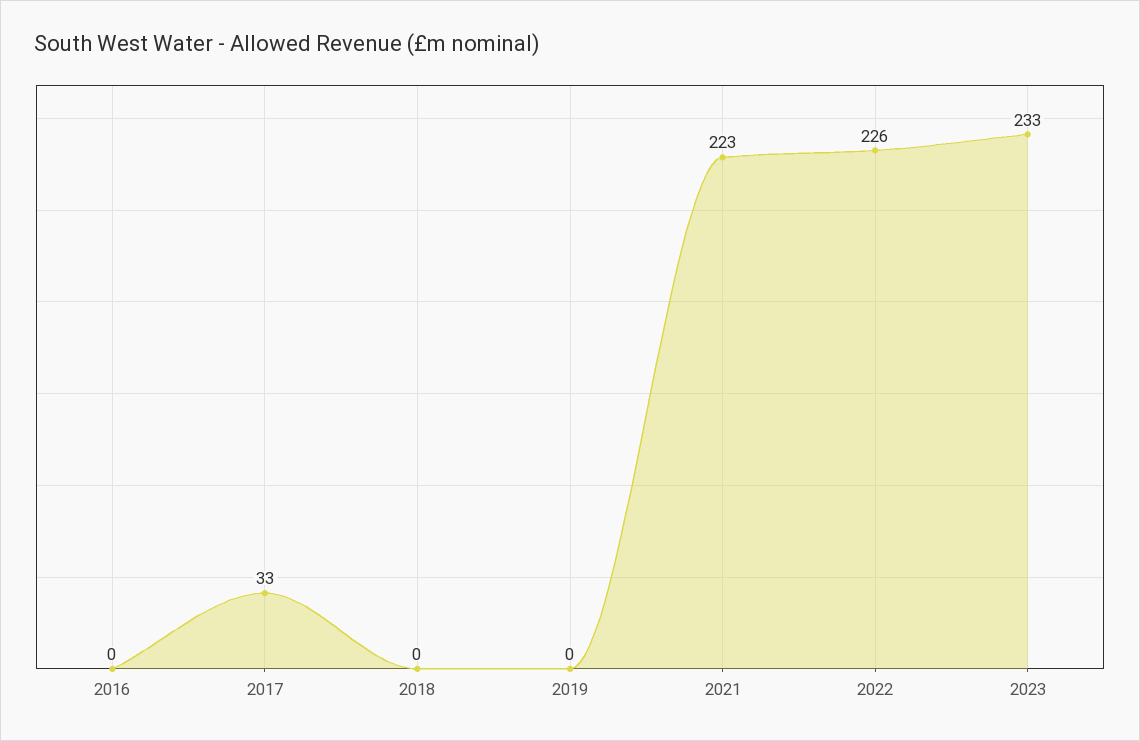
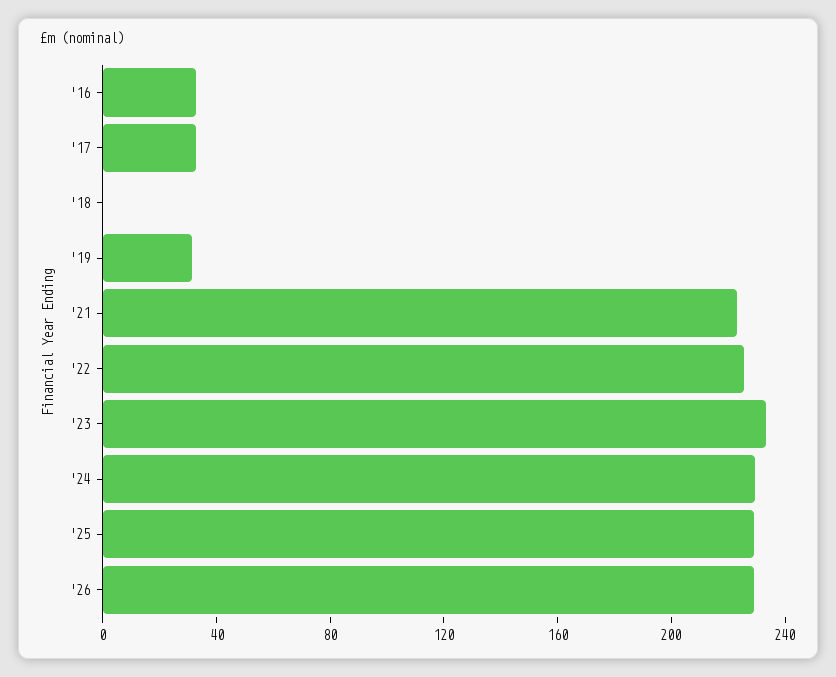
2016: 0 -> 30
2019: 0 -> 30
'24: none -> 230
'25: none -> 230
'26: none -> 230

